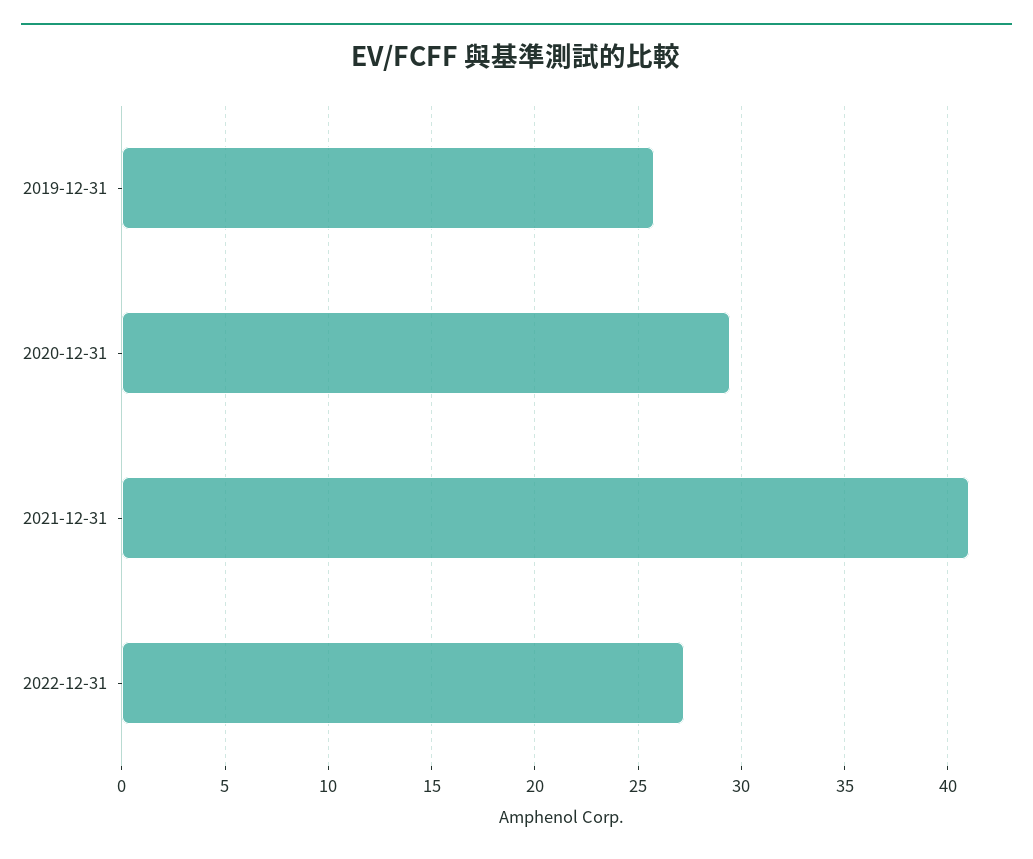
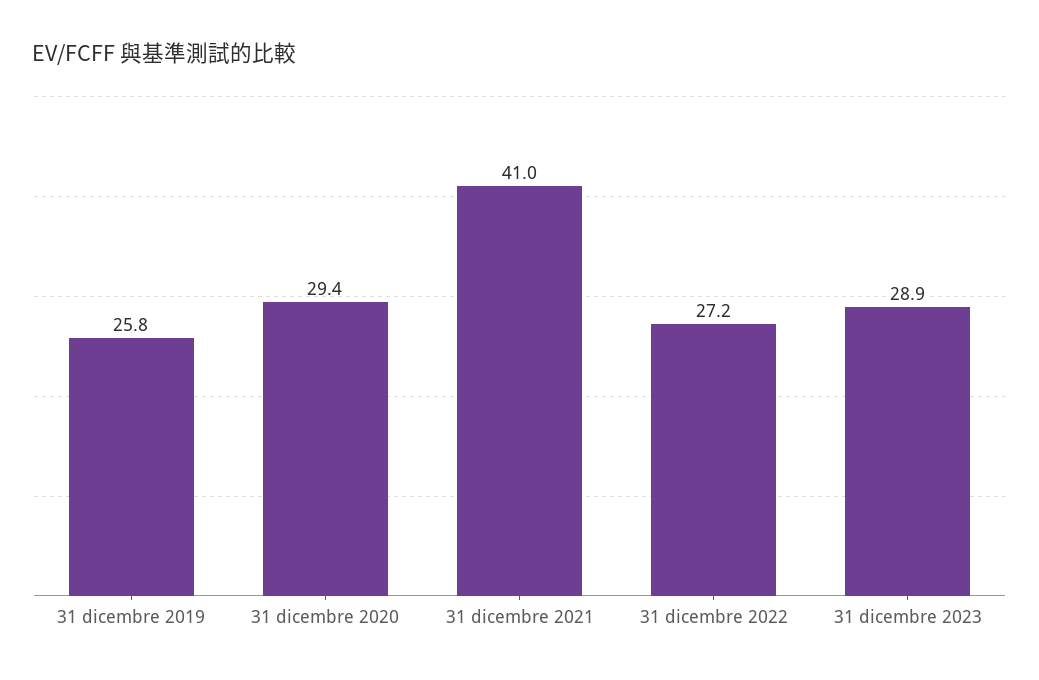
31 dicembre 2023: none -> 28.9

